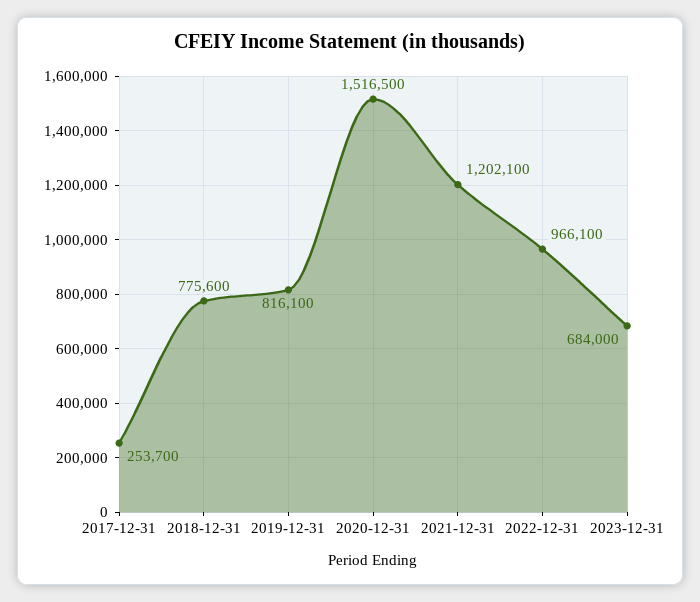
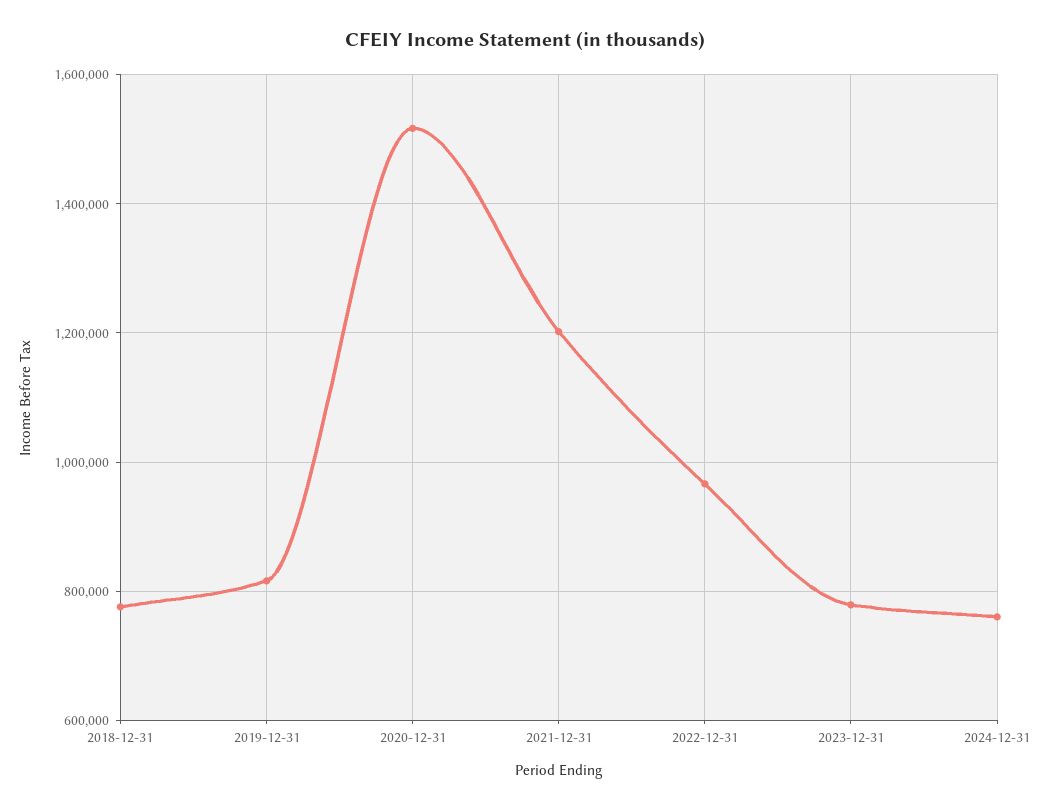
2017-12-31: 253700 -> none
2023-12-31: 684000 -> 780000
2024-12-31: none -> 760000

